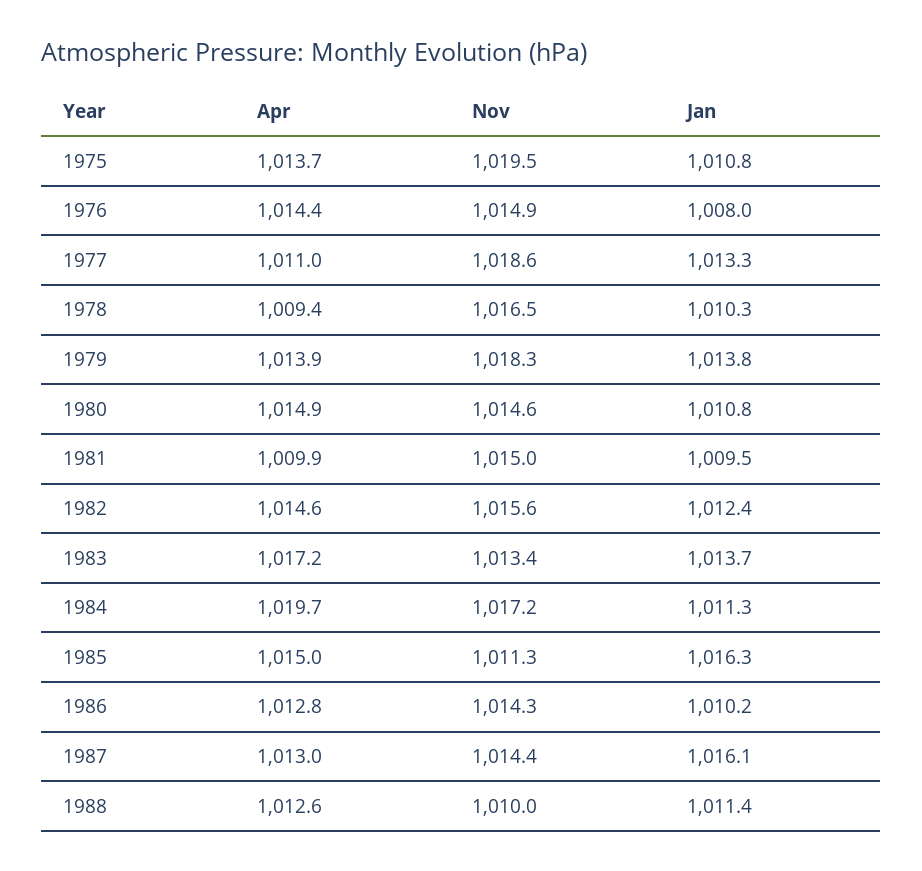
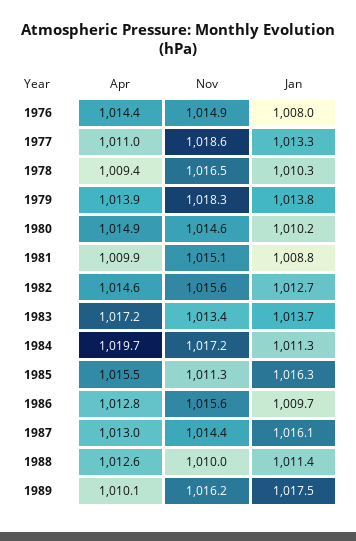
Apr, 1975: 1013.7 -> none
Nov, 1975: 1019.5 -> none
Jan, 1975: 1010.8 -> none
Jan, 1980: 1010.8 -> 1010.2
Nov, 1981: 1015 -> 1015.1
Jan, 1981: 1009.5 -> 1008.8
Jan, 1982: 1012.4 -> 1012.7
Apr, 1985: 1015 -> 1015.5
Nov, 1986: 1014.3 -> 1015.6
Jan, 1986: 1010.2 -> 1009.7
Apr, 1989: none -> 1010.1
Nov, 1989: none -> 1016.2
Jan, 1989: none -> 1017.5

